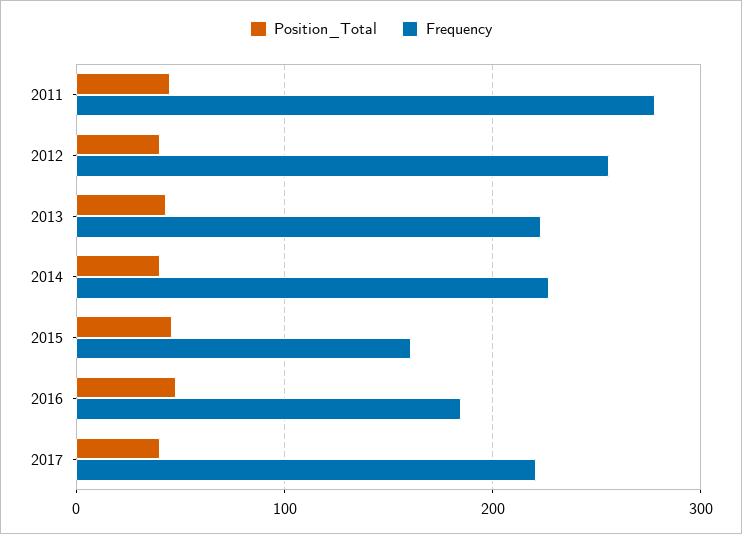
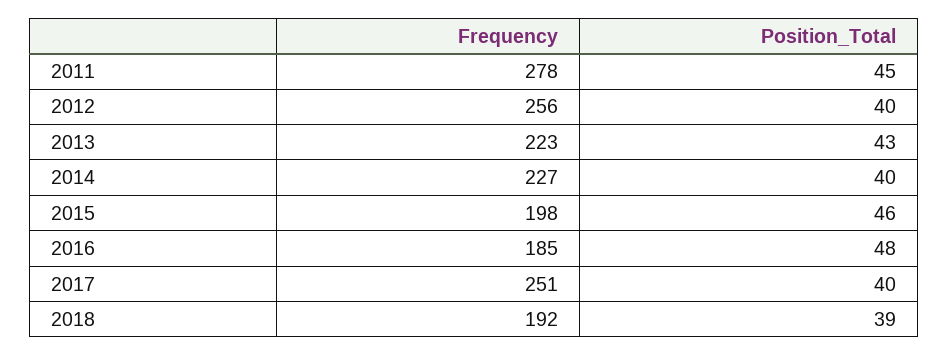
Frequency, 2015: 160 -> 198
Frequency, 2017: 220 -> 251
Frequency, 2018: none -> 192
Position_Total, 2018: none -> 39

